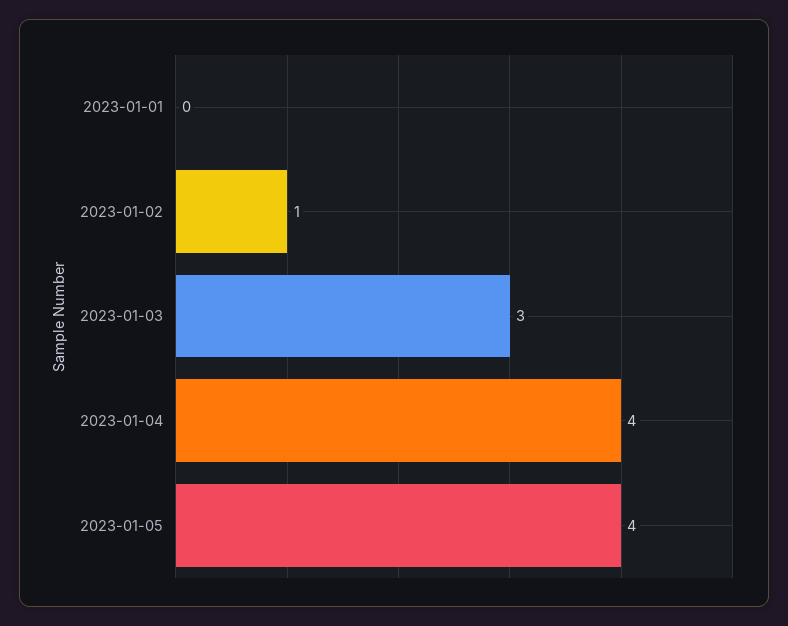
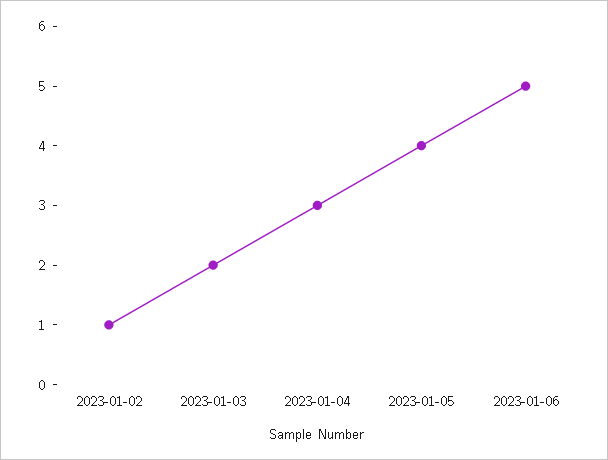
2023-01-01: 0 -> none
2023-01-03: 3 -> 2
2023-01-04: 4 -> 3
2023-01-06: none -> 5

